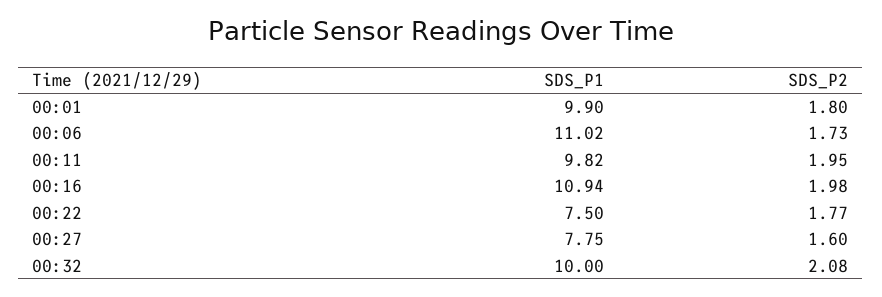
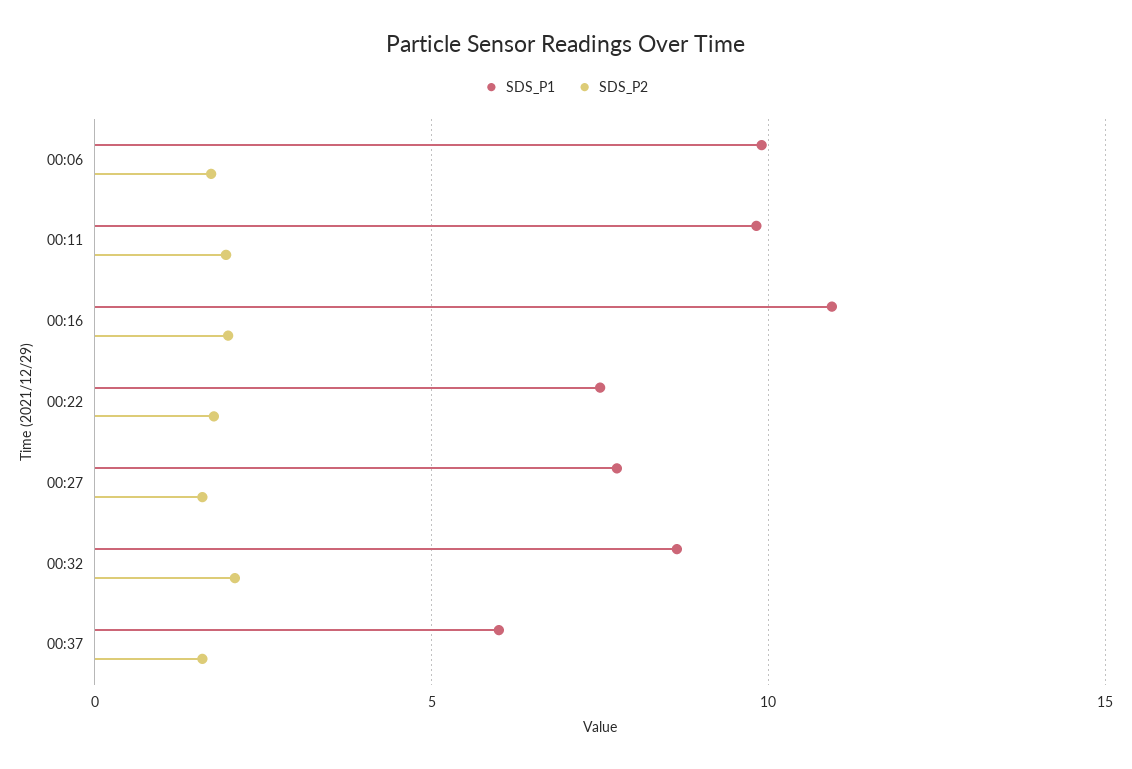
SDS_P1, 00:01: 9.9 -> none
SDS_P2, 00:01: 1.8 -> none
SDS_P1, 00:06: 11.02 -> 10
SDS_P1, 00:32: 10 -> 8.5
SDS_P1, 00:37: none -> 6
SDS_P2, 00:37: none -> 1.5

